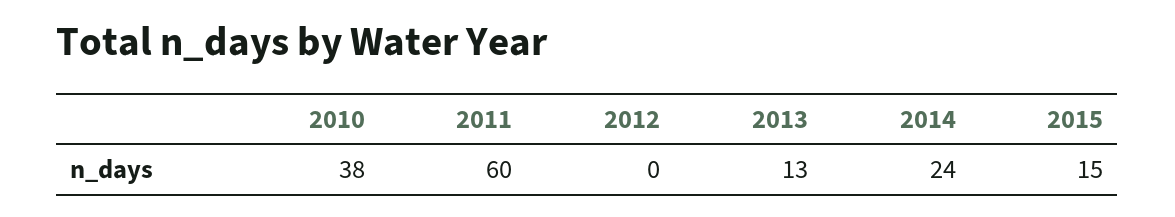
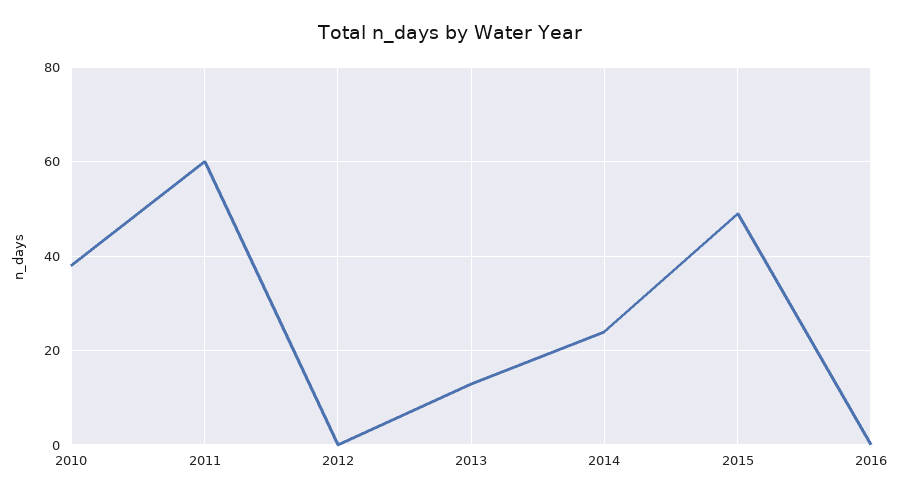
2015: 15 -> 50
2016: none -> 0

